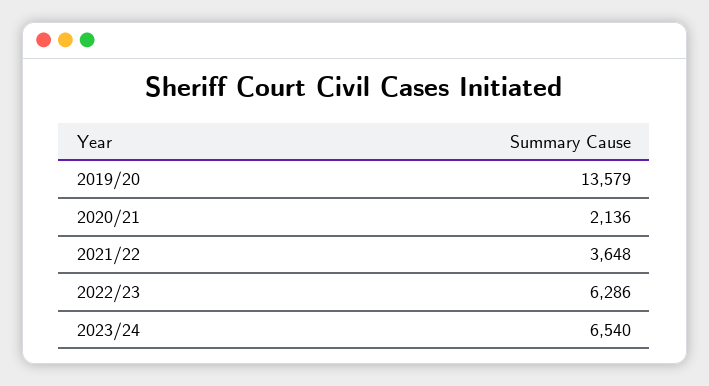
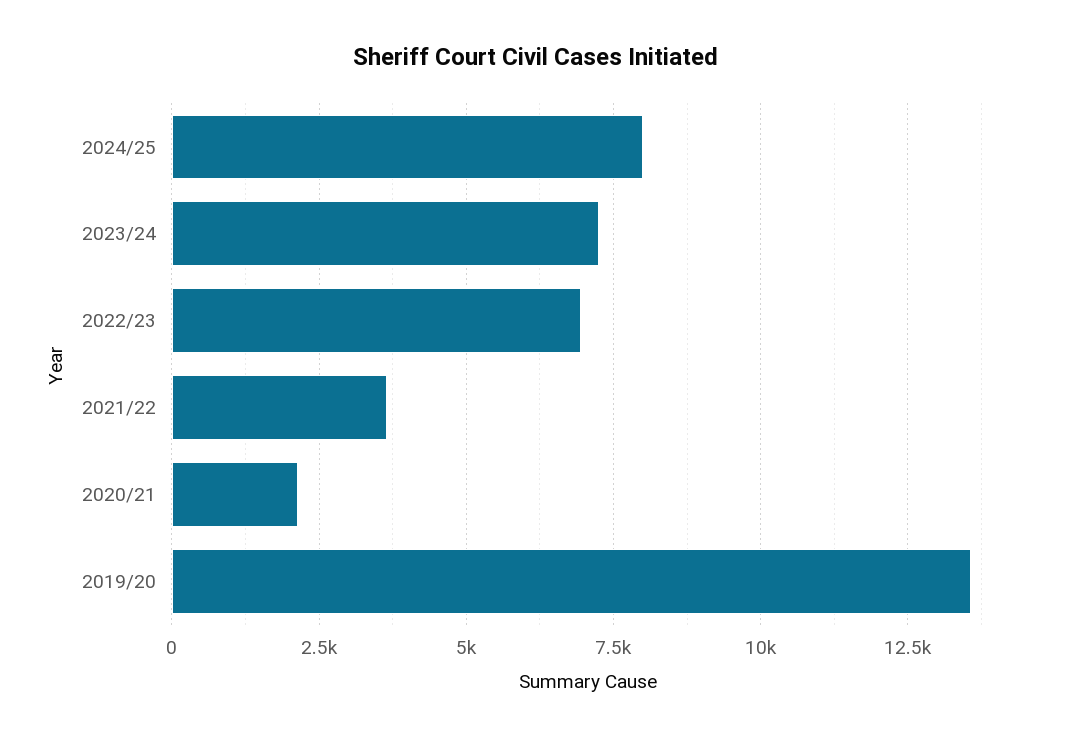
2022/23: 6286 -> 7000
2023/24: 6540 -> 7250
2024/25: none -> 8000

